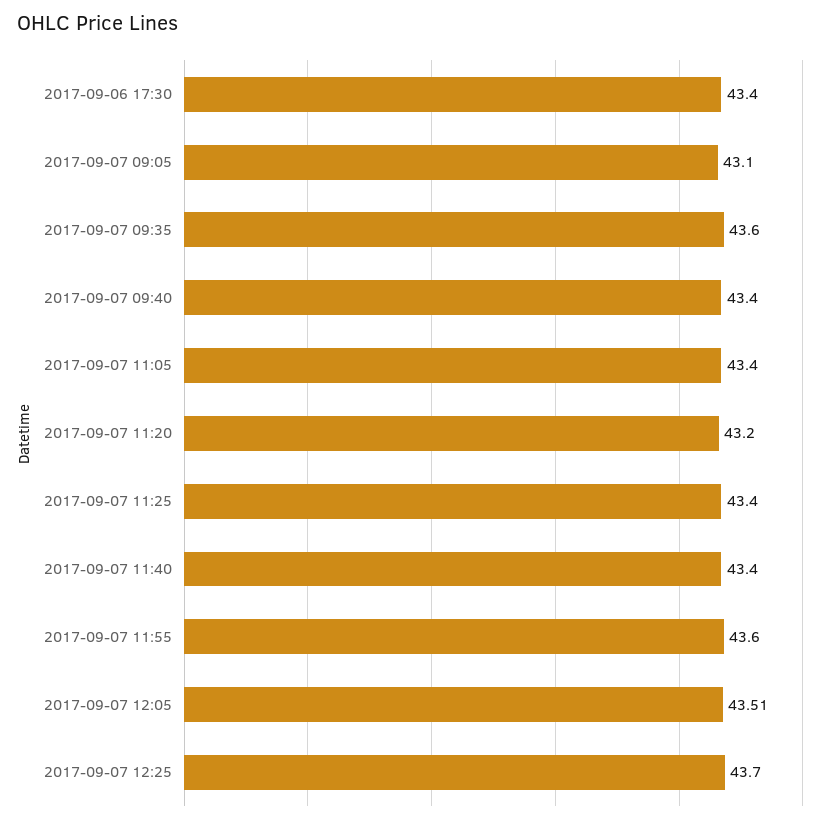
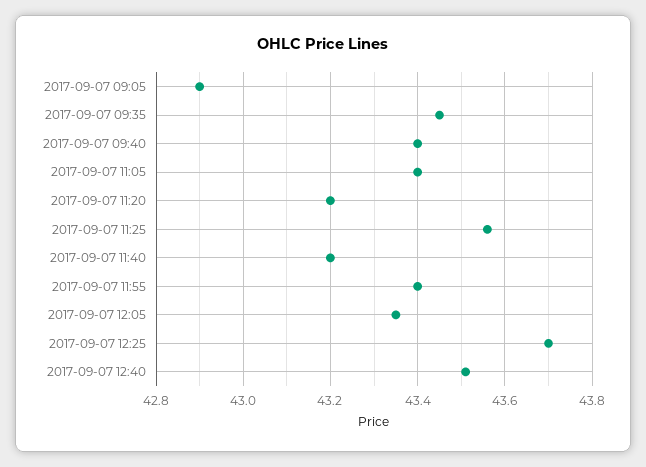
2017-09-06 17:30: 43.4 -> none
2017-09-07 09:05: 43.1 -> 42.9
2017-09-07 09:35: 43.6 -> 43.45
2017-09-07 11:25: 43.4 -> 43.55
2017-09-07 11:40: 43.4 -> 43.2
2017-09-07 11:55: 43.6 -> 43.4
2017-09-07 12:05: 43.51 -> 43.35
2017-09-07 12:40: none -> 43.5

